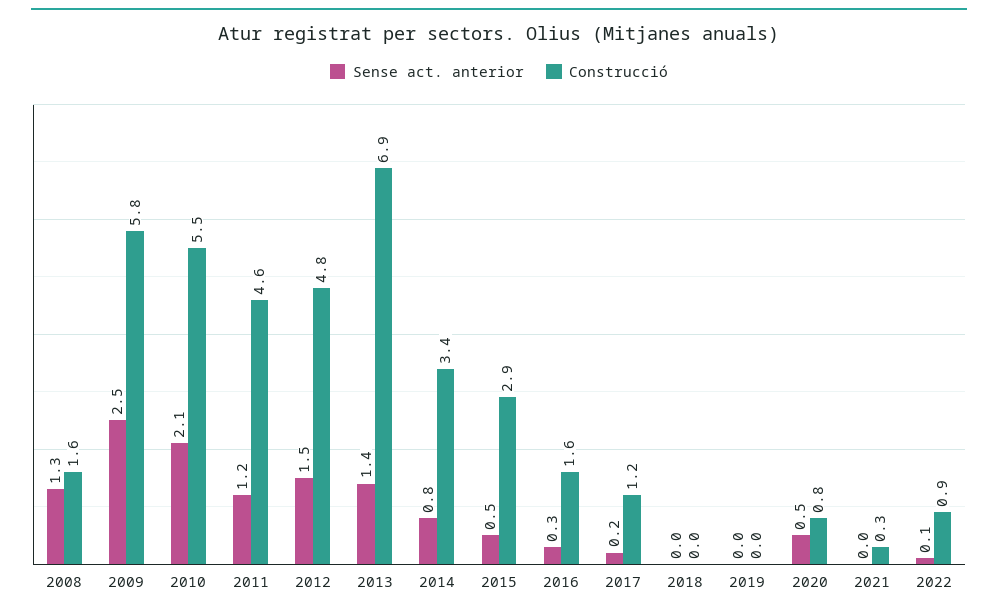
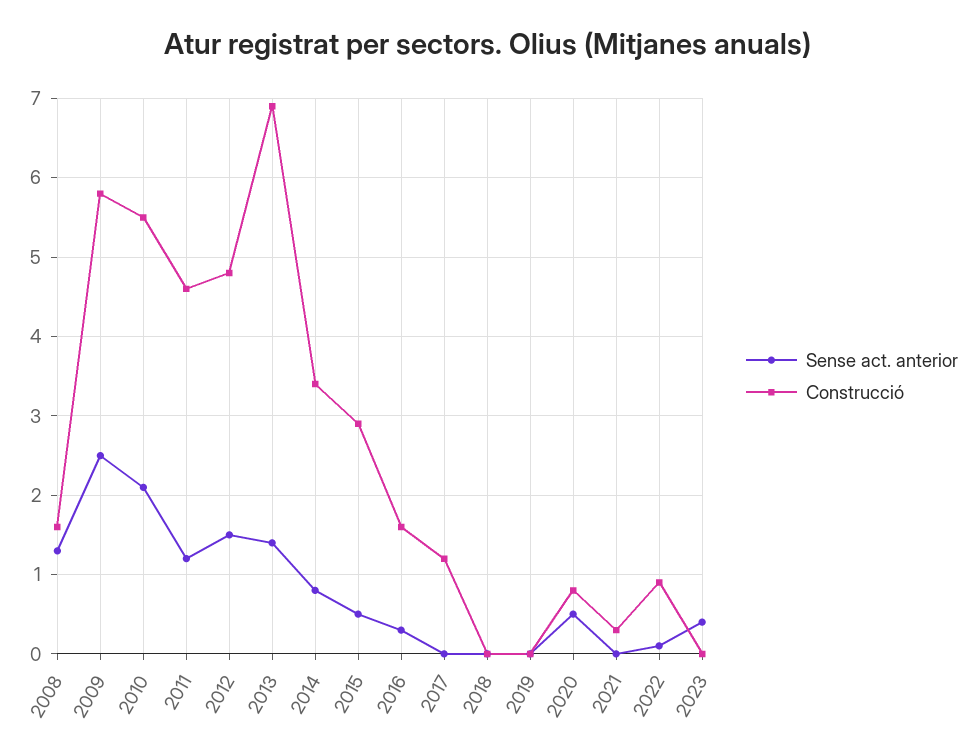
Sense act. anterior, 2017: 0.2 -> 0
Sense act. anterior, 2023: none -> 0.4
Construcció, 2023: none -> 0

